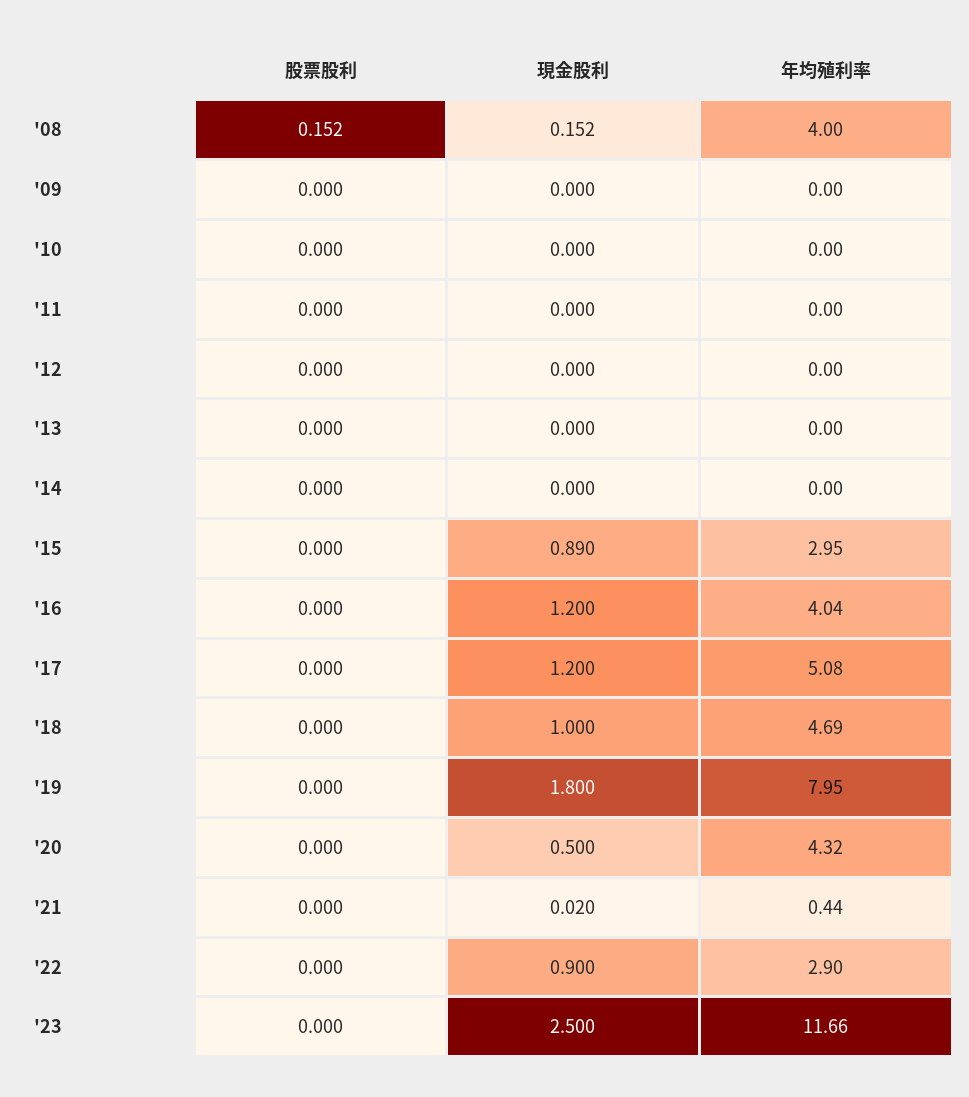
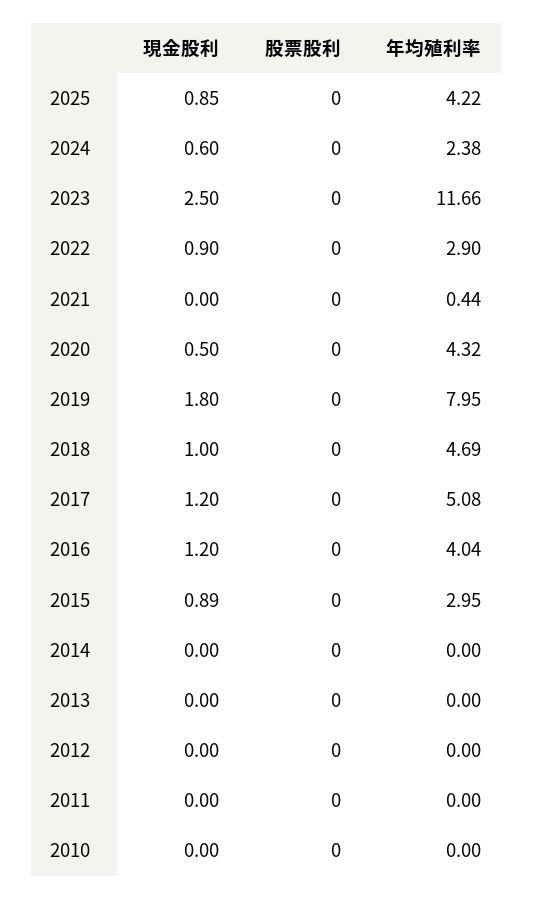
股票股利, '08: 0.152 -> none
現金股利, '08: 0.152 -> none
年均殖利率, '08: 4 -> none
股票股利, '09: 0 -> none
現金股利, '09: 0 -> none
年均殖利率, '09: 0 -> none
現金股利, '21: 0.02 -> 0
現金股利, 2025: none -> 0.85
股票股利, 2025: none -> 0
年均殖利率, 2025: none -> 4.22
現金股利, 2024: none -> 0.6
股票股利, 2024: none -> 0
年均殖利率, 2024: none -> 2.38

